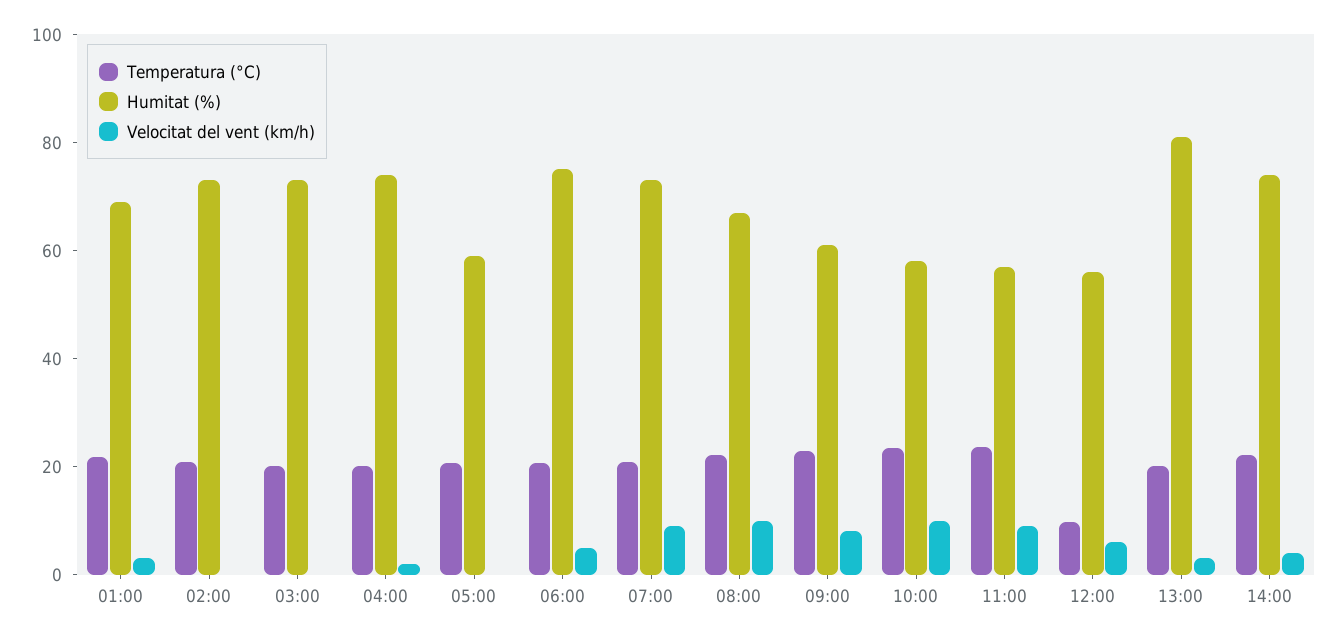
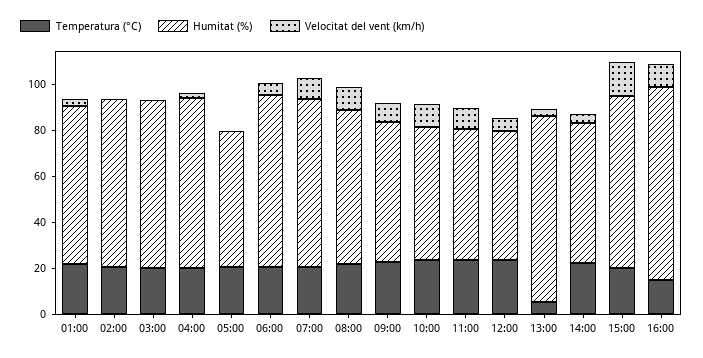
Temperatura (°C), 12:00: 10 -> 25
Temperatura (°C), 13:00: 20 -> 5
Humitat (%), 14:00: 75 -> 60
Temperatura (°C), 15:00: none -> 20
Humitat (%), 15:00: none -> 75
Velocitat del vent (km/h), 15:00: none -> 15
Temperatura (°C), 16:00: none -> 15
Humitat (%), 16:00: none -> 85
Velocitat del vent (km/h), 16:00: none -> 10

